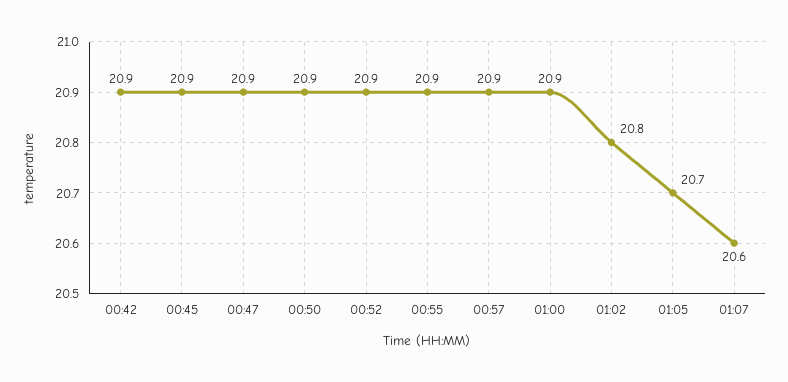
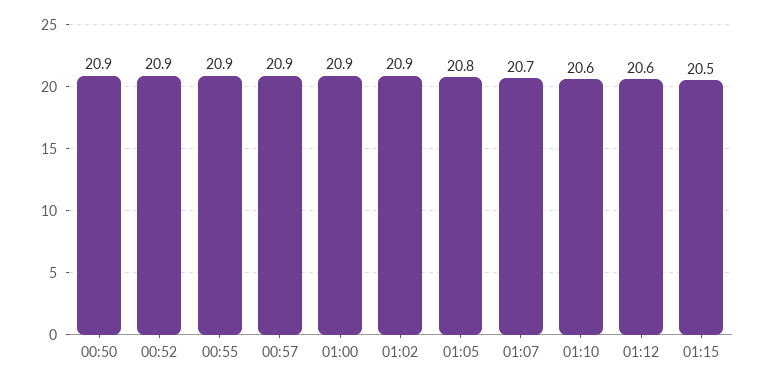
00:42: 20.9 -> none
00:45: 20.9 -> none
00:47: 20.9 -> none
01:02: 20.8 -> 20.9
01:05: 20.7 -> 20.8
01:07: 20.6 -> 20.7
01:10: none -> 20.6
01:12: none -> 20.6
01:15: none -> 20.5

